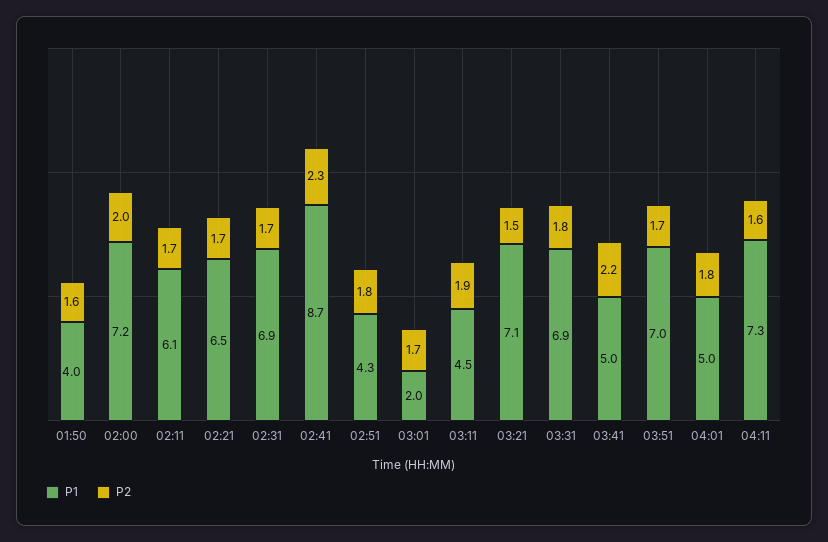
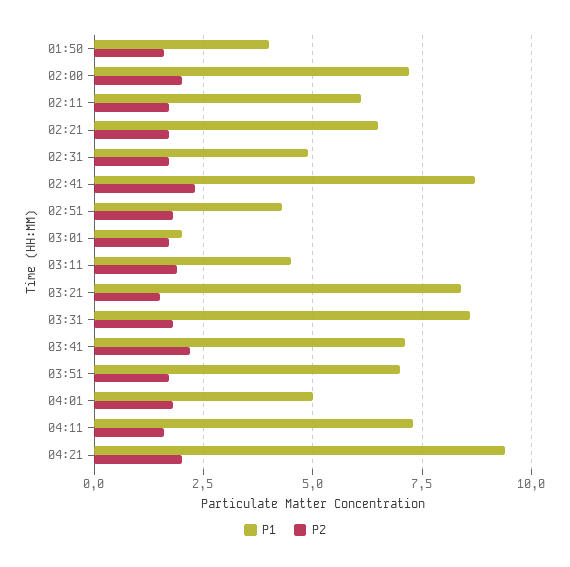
P1, 02:31: 6.9 -> 5
P1, 03:21: 7.1 -> 8.5
P1, 03:31: 6.9 -> 8.5
P1, 03:41: 5 -> 7
P1, 04:21: none -> 9.5
P2, 04:21: none -> 2

